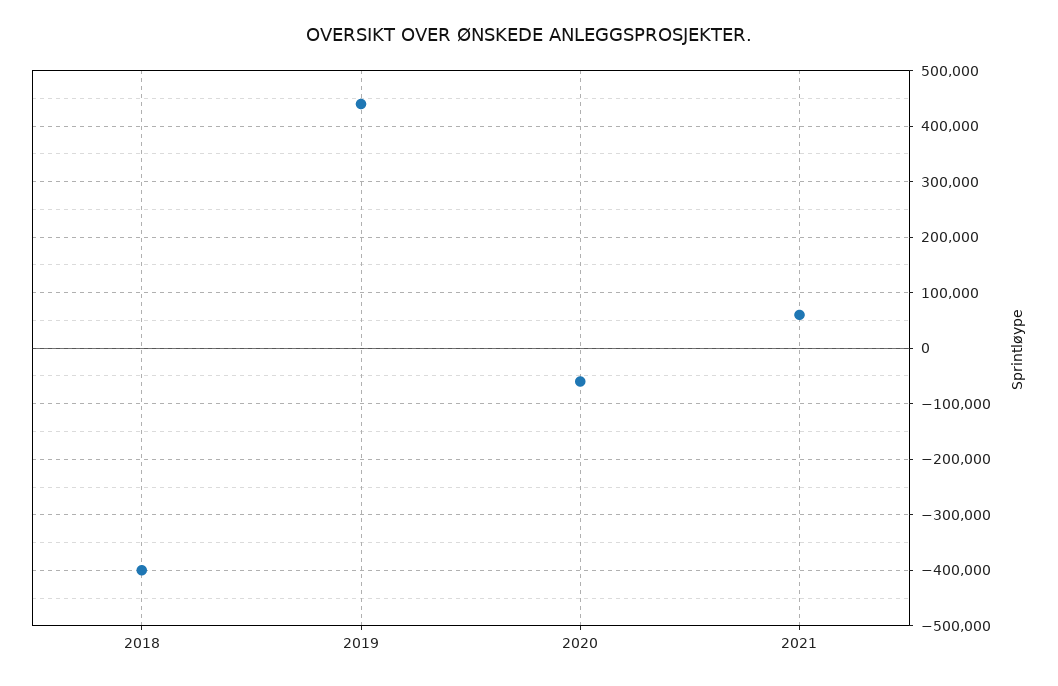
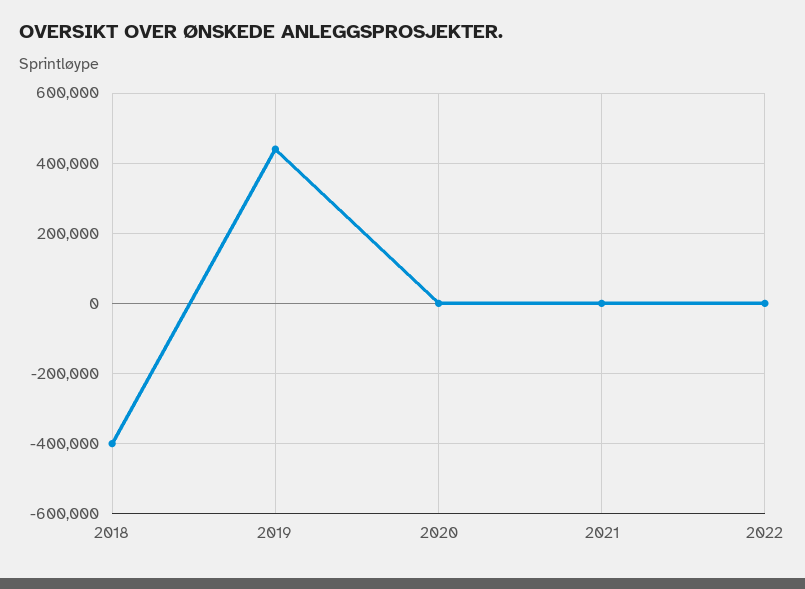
2020: -60000 -> 0
2021: 60000 -> 0
2022: none -> 0

